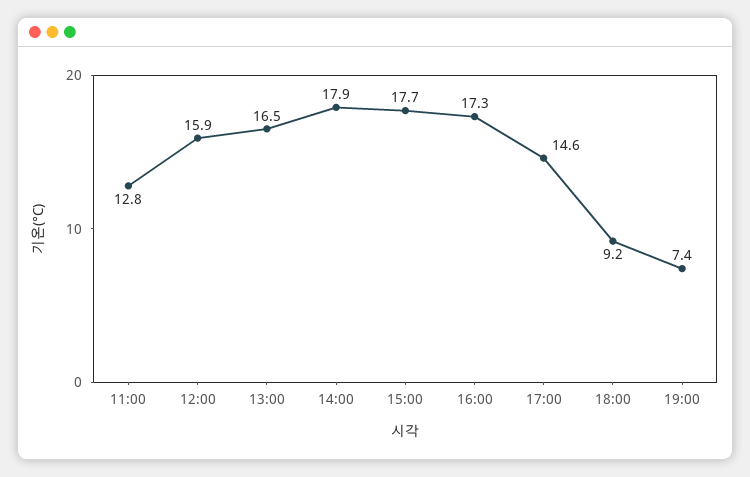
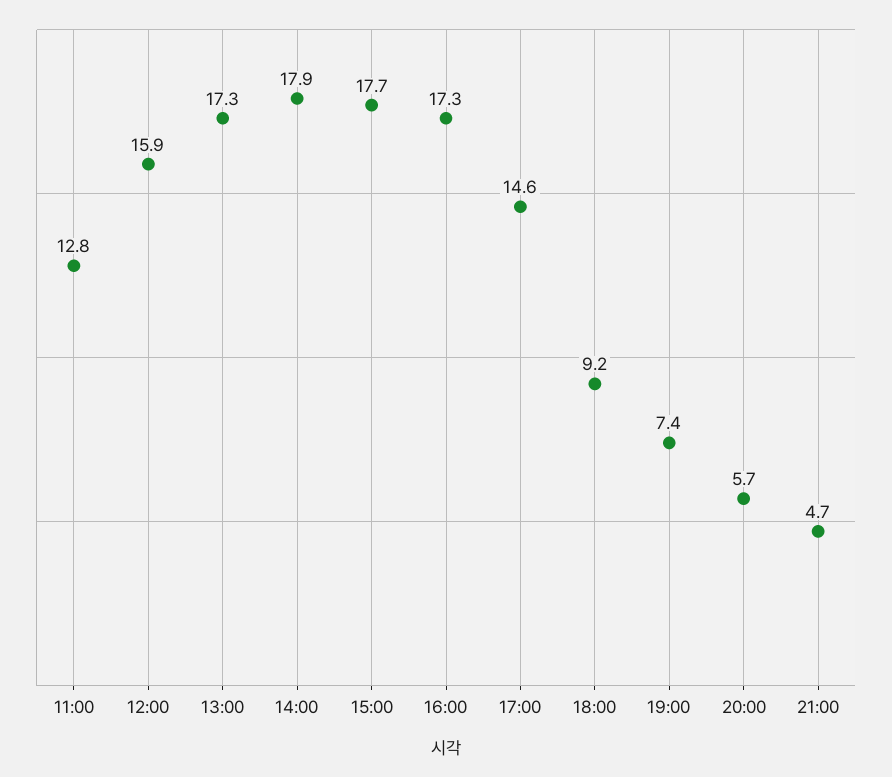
13:00: 16.5 -> 17.3
20:00: none -> 5.7
21:00: none -> 4.7

